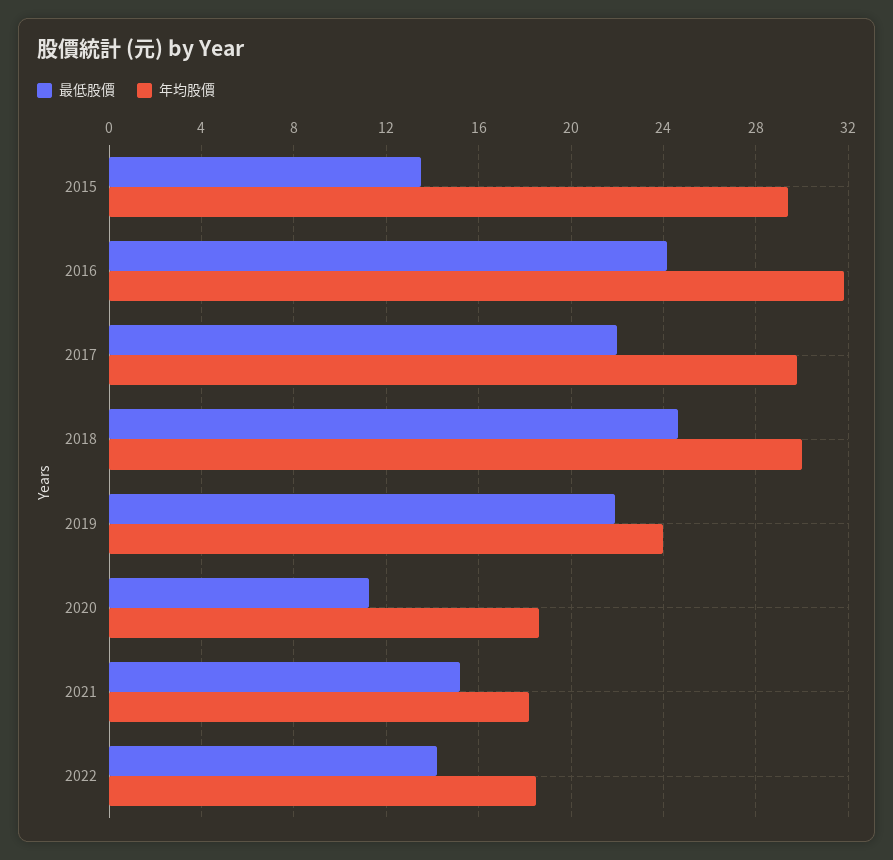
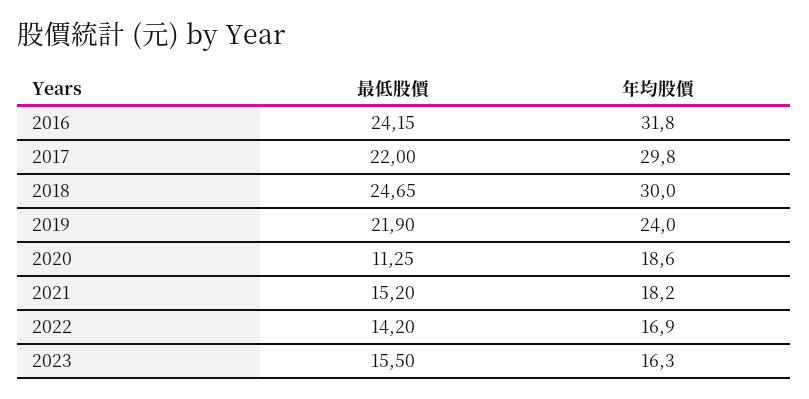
最低股價, 2015: 13.5 -> none
年均股價, 2015: 29.5 -> none
年均股價, 2022: 18.5 -> 16.9
最低股價, 2023: none -> 15.5
年均股價, 2023: none -> 16.3

